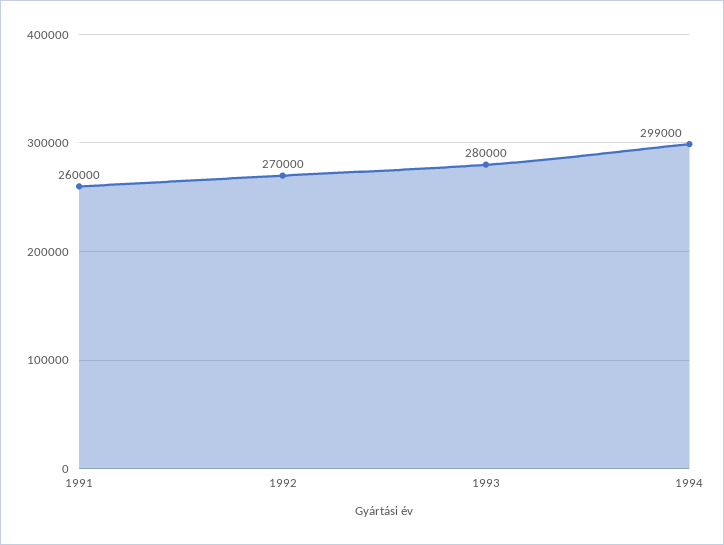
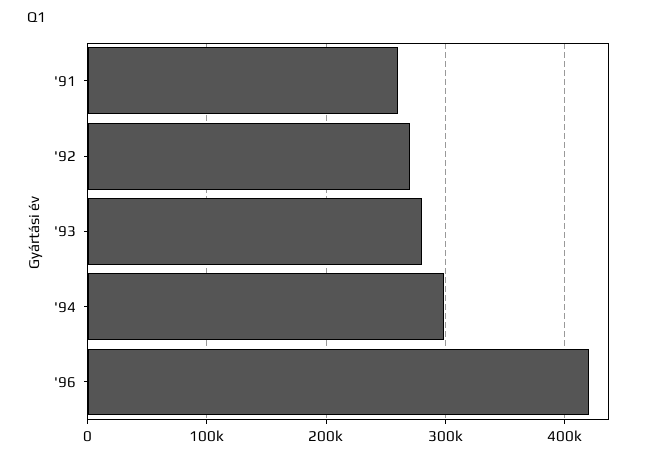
'96: none -> 420000

